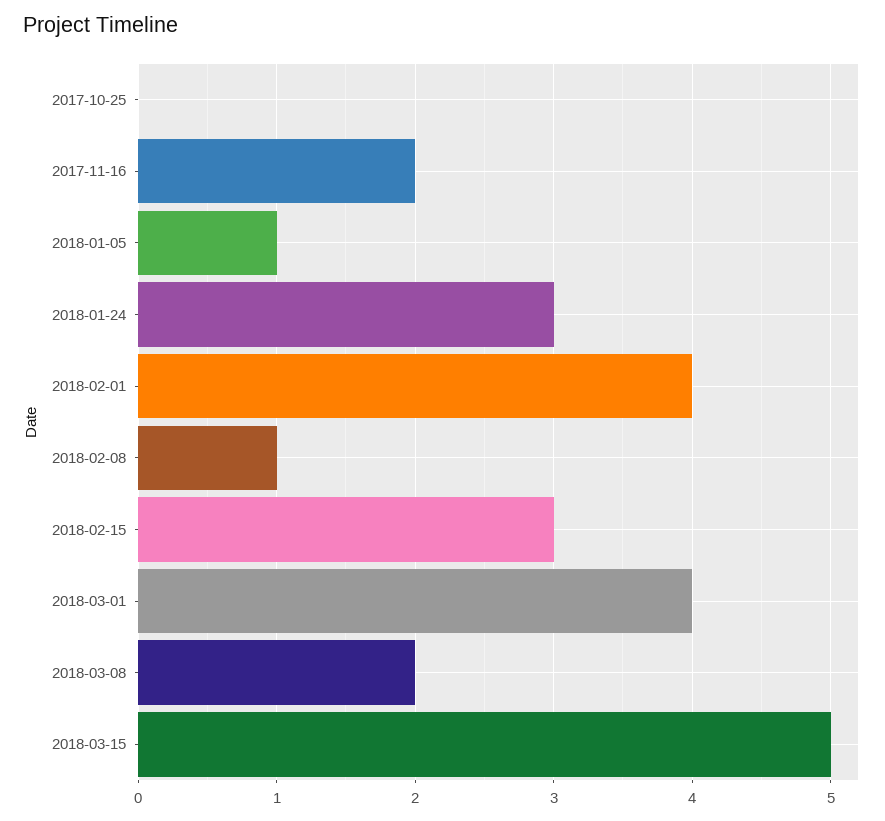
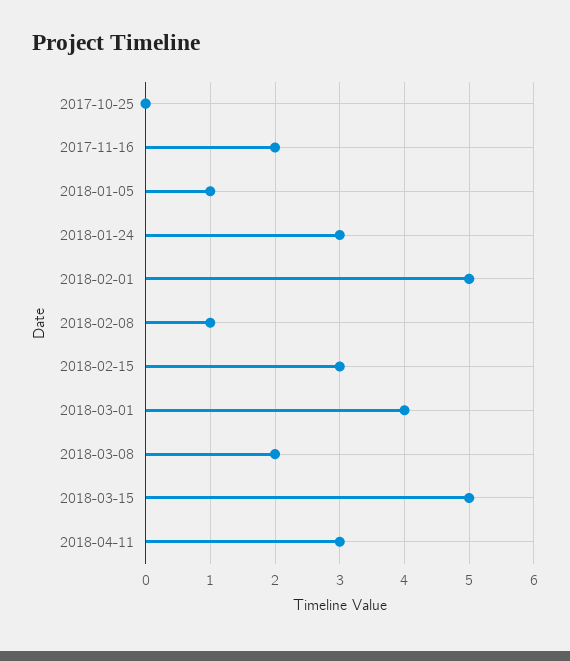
2018-02-01: 4 -> 5
2018-04-11: none -> 3

